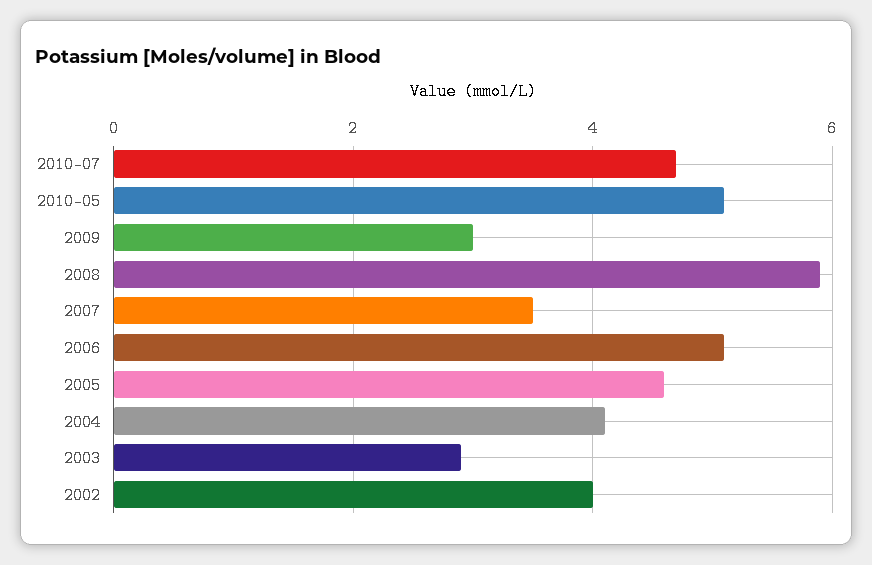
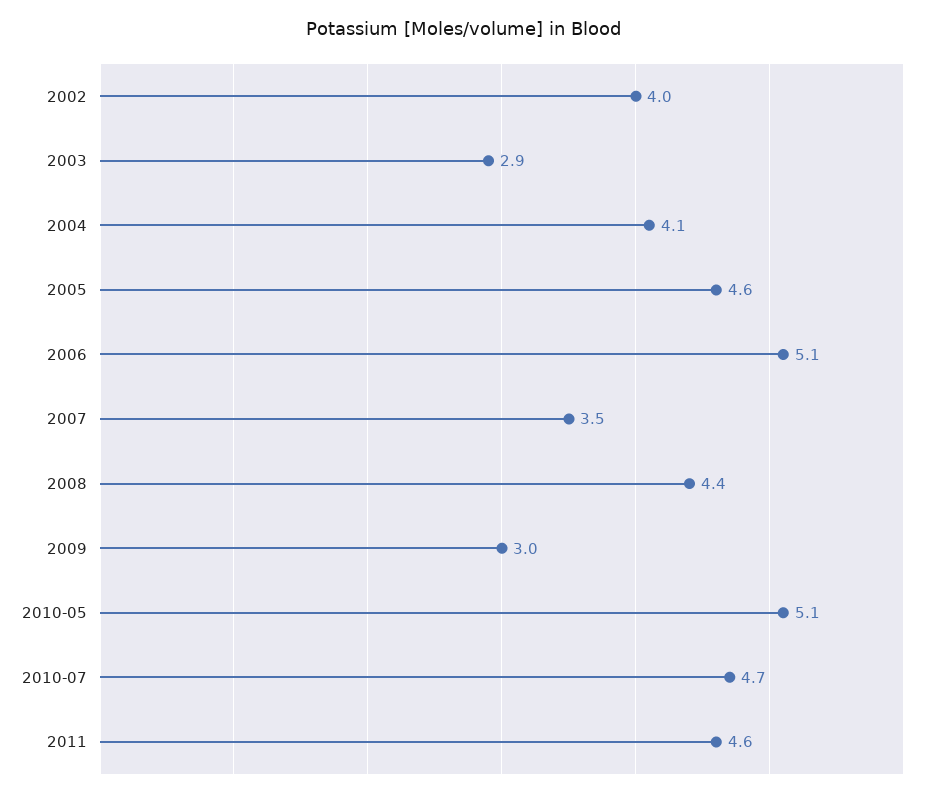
2008: 6 -> 4.4
2011: none -> 4.6

